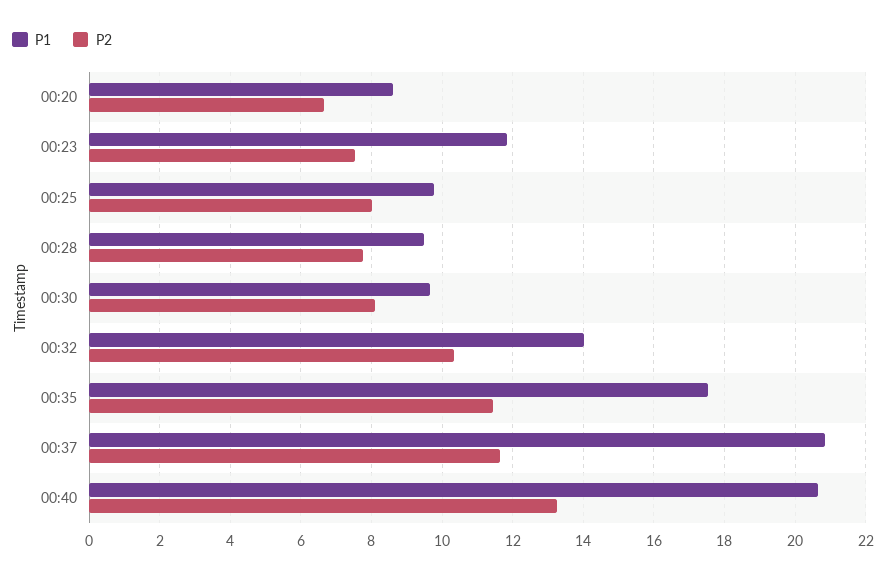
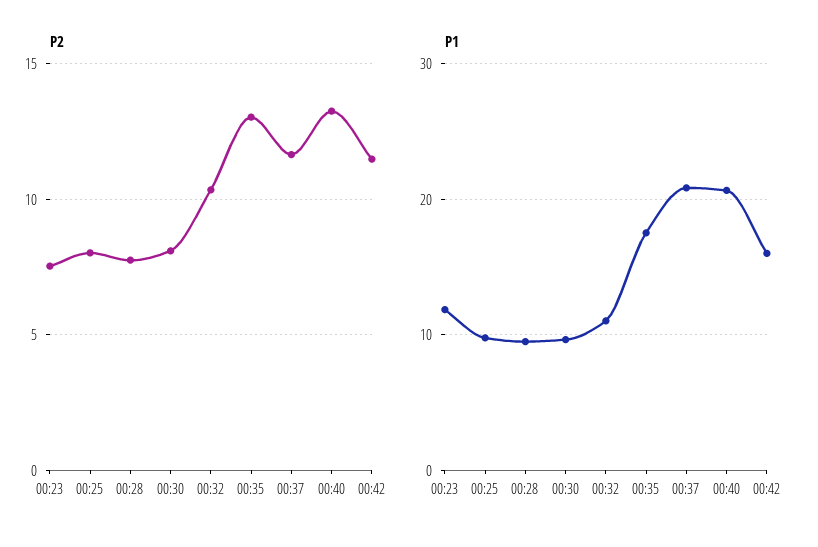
P1, 00:20: 8.6 -> none
P2, 00:20: 6.6 -> none
P1, 00:32: 14 -> 11
P2, 00:35: 11.4 -> 13
P2, 00:42: none -> 11.5
P1, 00:42: none -> 16

